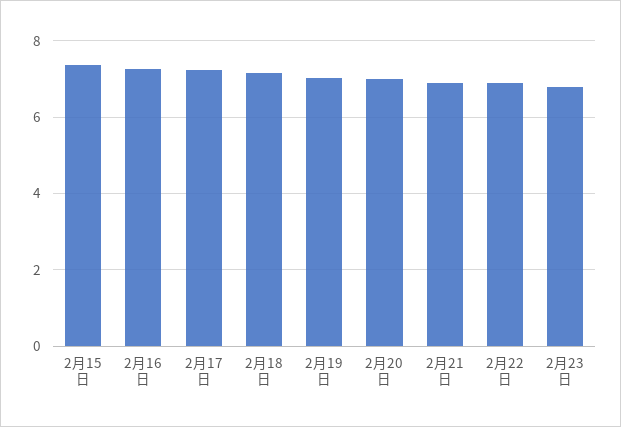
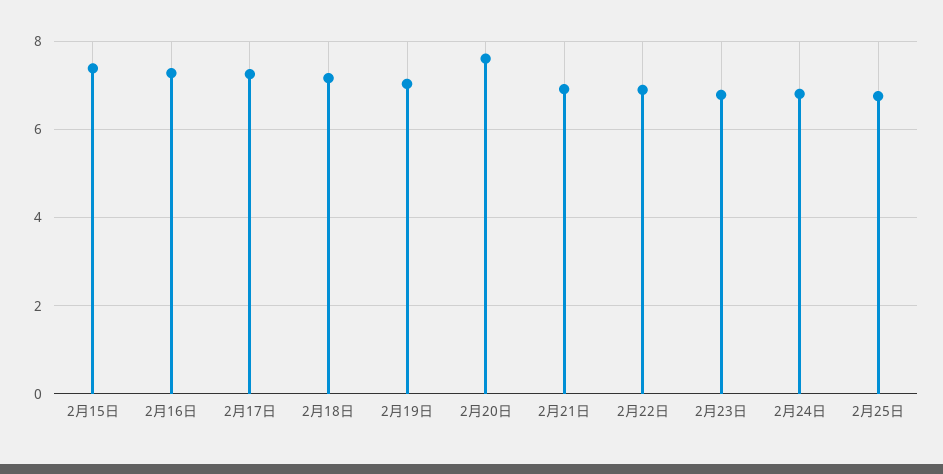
2月20日: 7 -> 7.6
2月24日: none -> 6.8
2月25日: none -> 6.8

